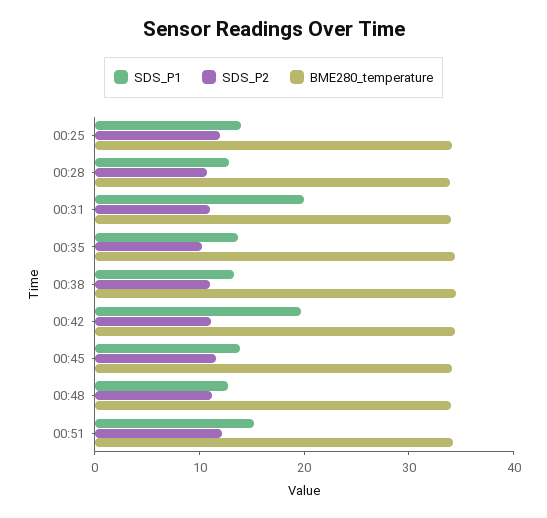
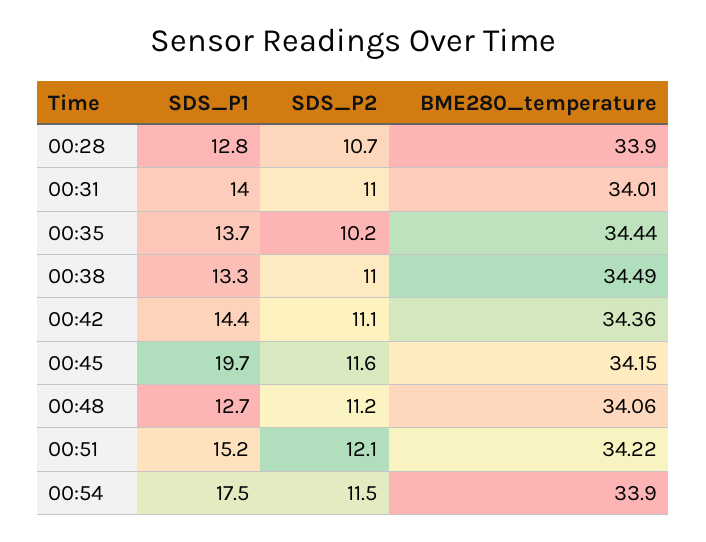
SDS_P1, 00:25: 14 -> none
SDS_P2, 00:25: 12 -> none
BME280_temperature, 00:25: 34 -> none
SDS_P1, 00:31: 20 -> 14
SDS_P1, 00:42: 20 -> 14.4
SDS_P1, 00:45: 14 -> 19.7
SDS_P1, 00:54: none -> 17.5
SDS_P2, 00:54: none -> 11.5
BME280_temperature, 00:54: none -> 33.9

